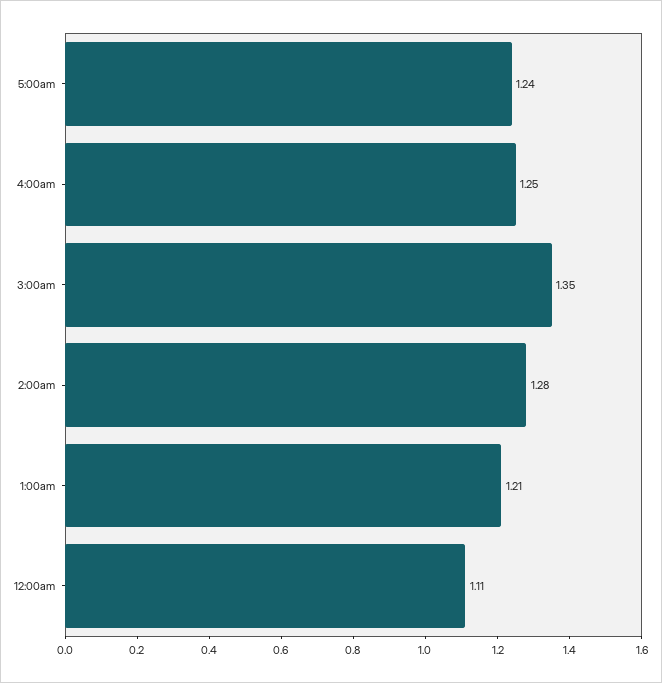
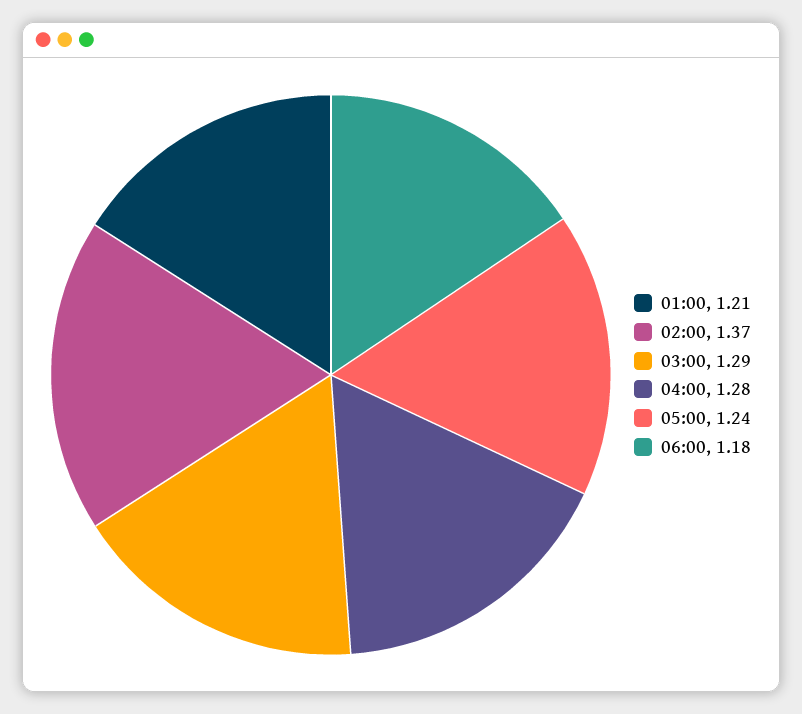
4:00am: 1.25 -> 1.28
3:00am: 1.35 -> 1.29
2:00am: 1.28 -> 1.37
12:00am: 1.11 -> none
06:00: none -> 1.18

